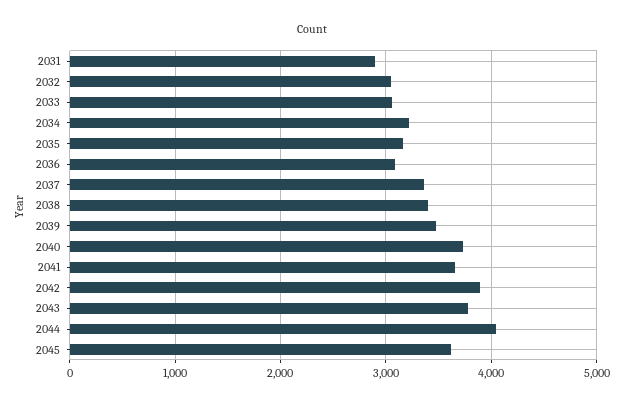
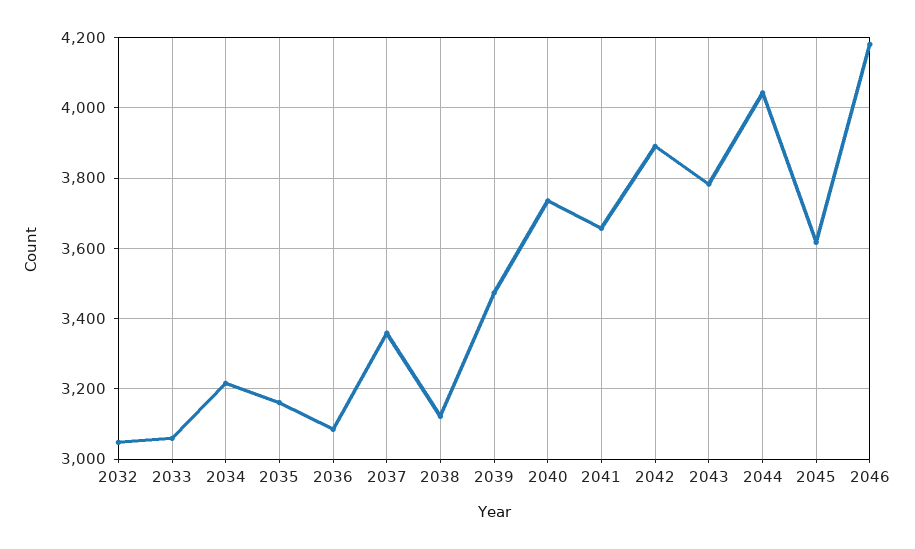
2031: 2900 -> none
2038: 3400 -> 3120
2046: none -> 4180

